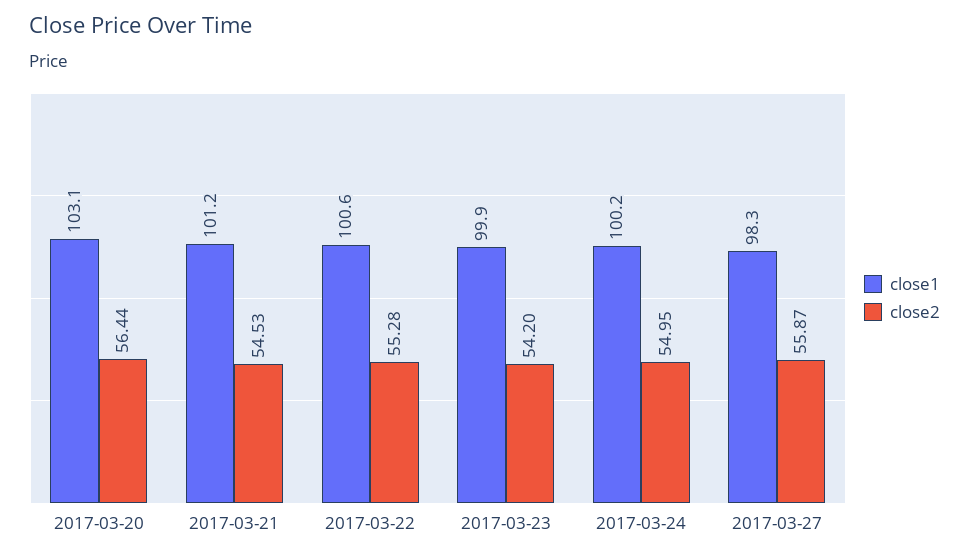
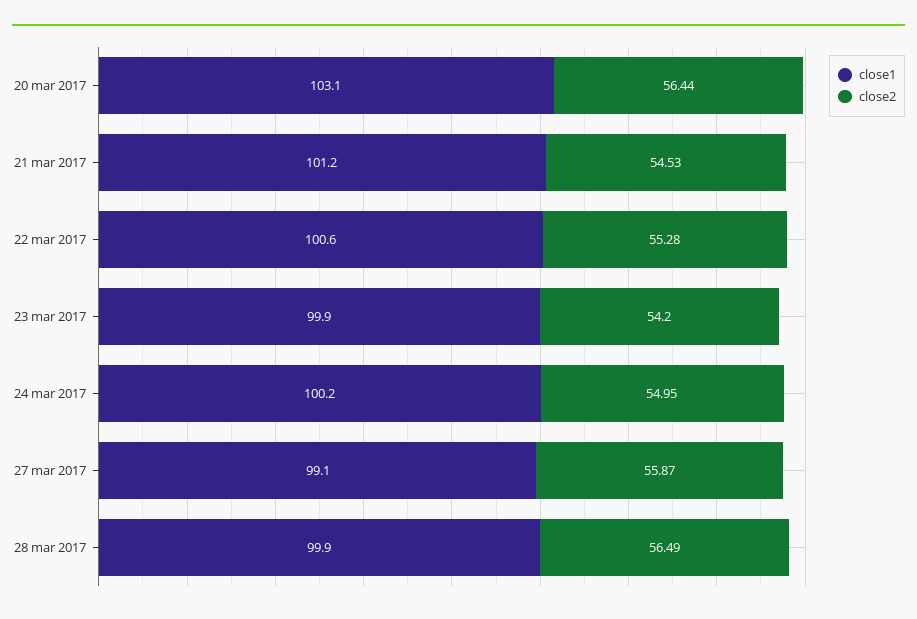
close1, 2017-03-27: 98.3 -> 99.1
close1, 28 mar 2017: none -> 99.9
close2, 28 mar 2017: none -> 56.49

